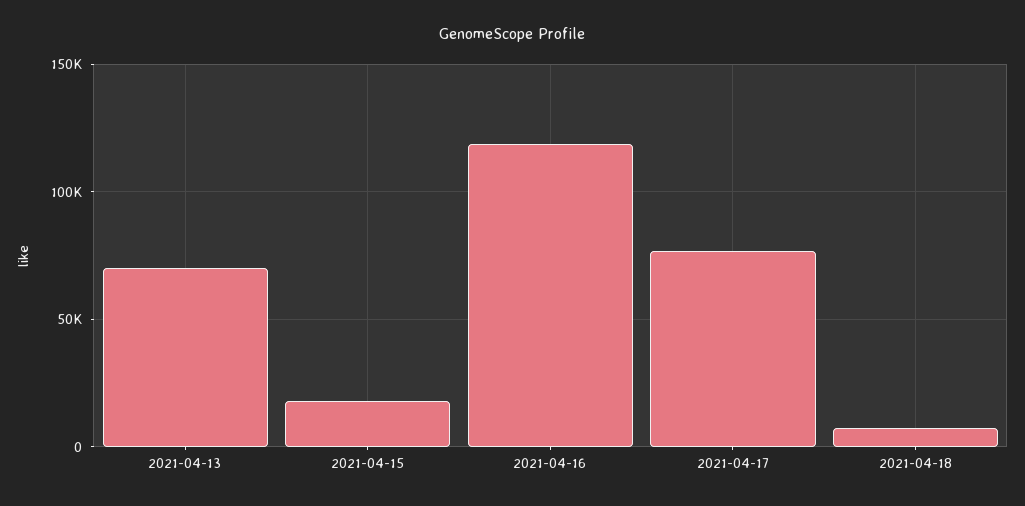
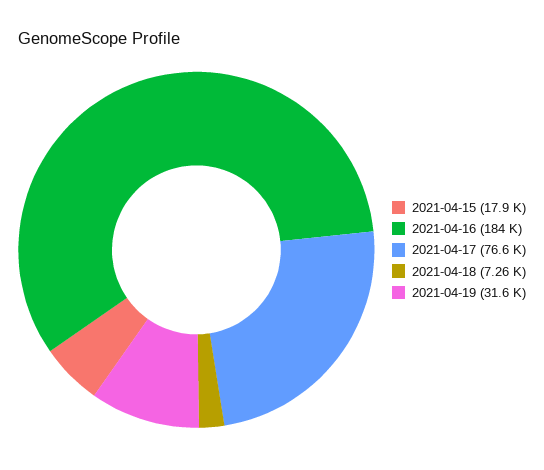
2021-04-13: 70000 -> none
2021-04-16: 120000 -> 184000
2021-04-19: none -> 31600

